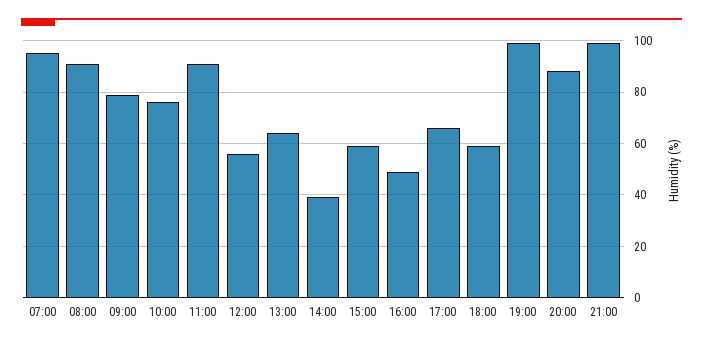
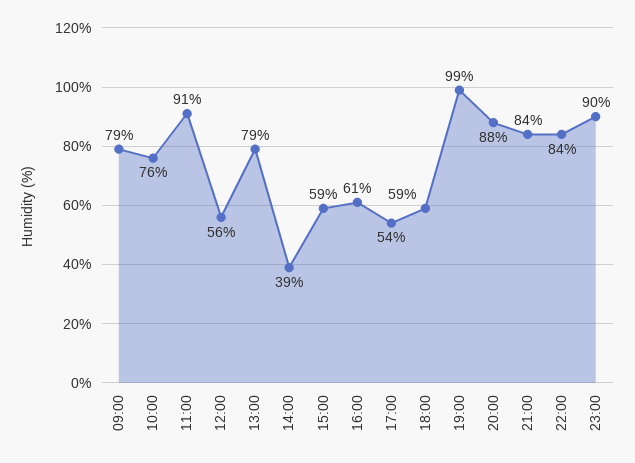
07:00: 95 -> none
08:00: 90 -> none
13:00: 65 -> 79
16:00: 50 -> 61
17:00: 65 -> 54
21:00: 100 -> 84
22:00: none -> 84
23:00: none -> 90

